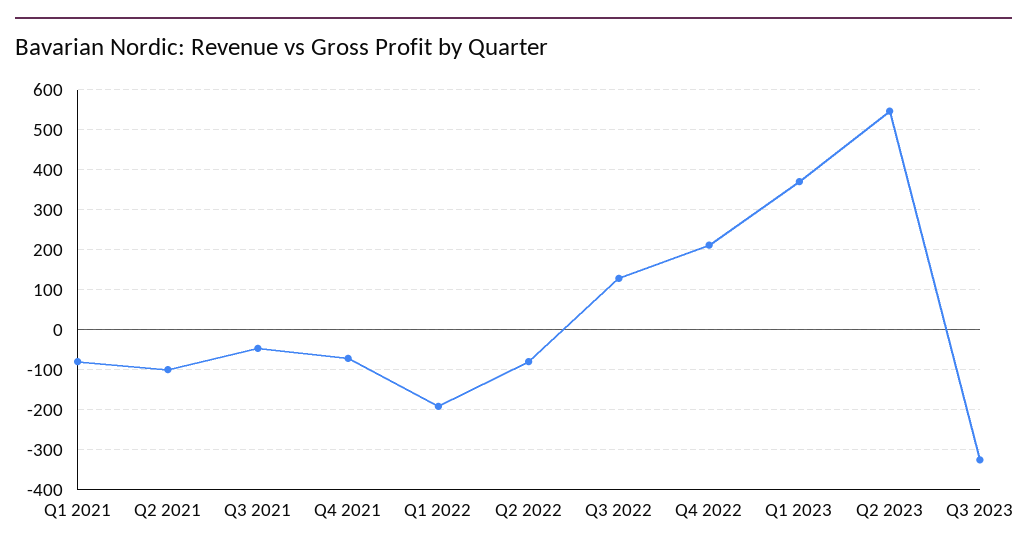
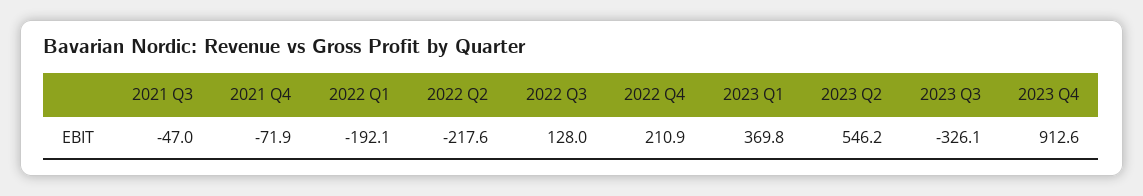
Q1 2021: -80 -> none
Q2 2021: -100 -> none
Q2 2022: -80 -> -217.6
2023 Q4: none -> 912.6

